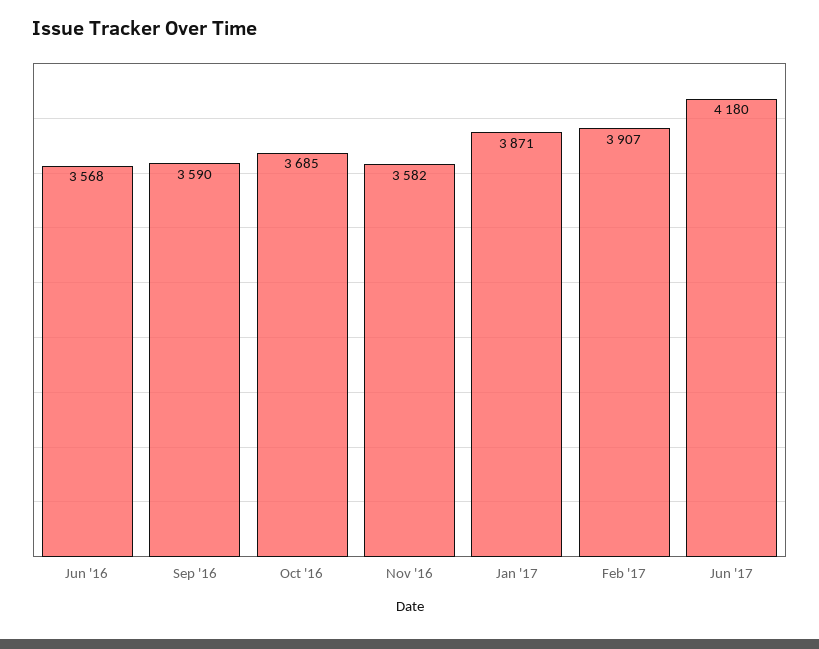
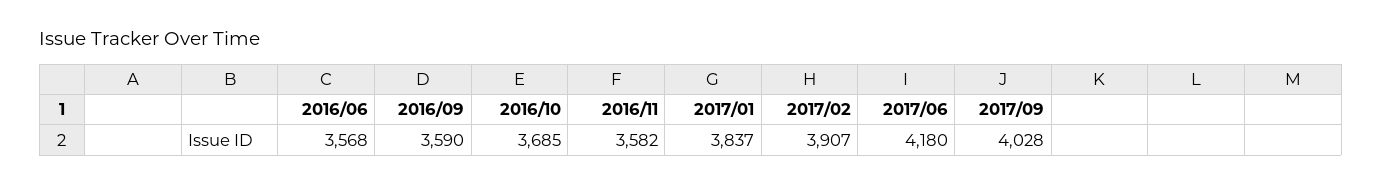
Jan '17: 3871 -> 3837
2017/09: none -> 4028

